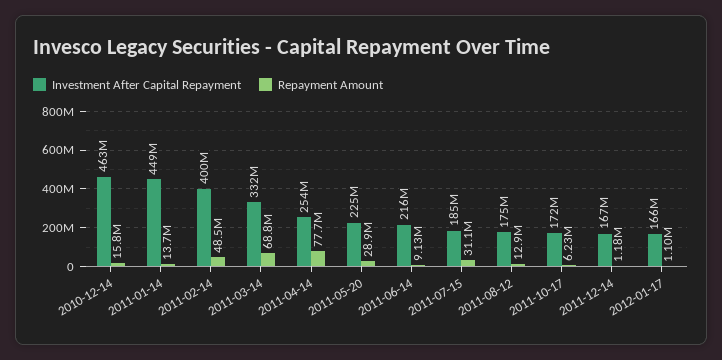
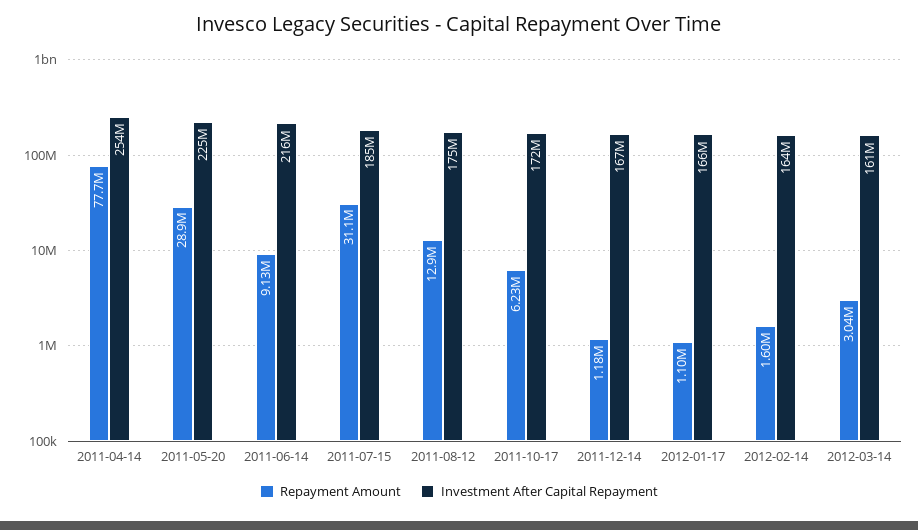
Investment After Capital Repayment, 2010-12-14: 463000000 -> none
Repayment Amount, 2010-12-14: 15800000 -> none
Investment After Capital Repayment, 2011-01-14: 449000000 -> none
Repayment Amount, 2011-01-14: 13700000 -> none
Investment After Capital Repayment, 2011-02-14: 400000000 -> none
Repayment Amount, 2011-02-14: 48500000 -> none
Investment After Capital Repayment, 2011-03-14: 332000000 -> none
Repayment Amount, 2011-03-14: 68800000 -> none
Repayment Amount, 2012-02-14: none -> 1600000
Investment After Capital Repayment, 2012-02-14: none -> 164000000
Repayment Amount, 2012-03-14: none -> 3040000
Investment After Capital Repayment, 2012-03-14: none -> 161000000

